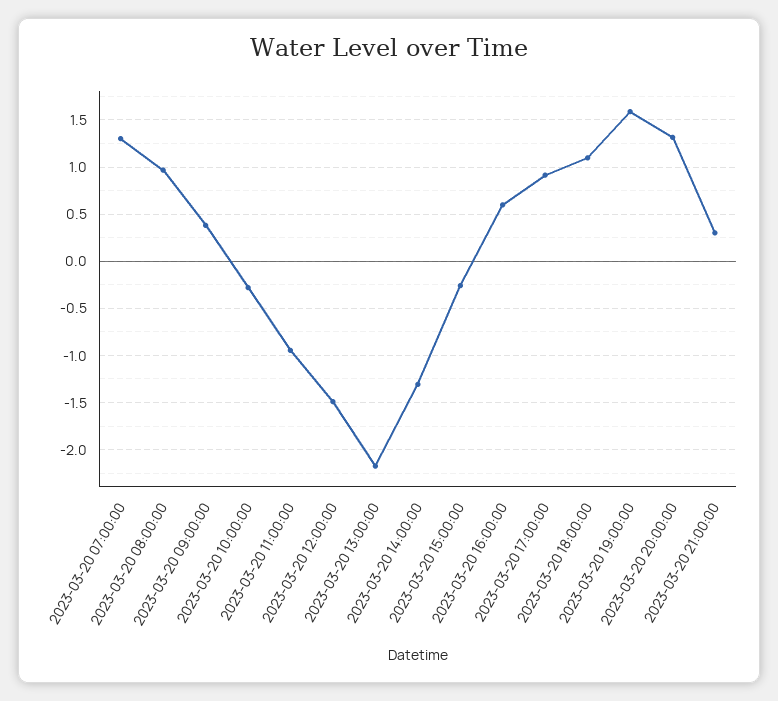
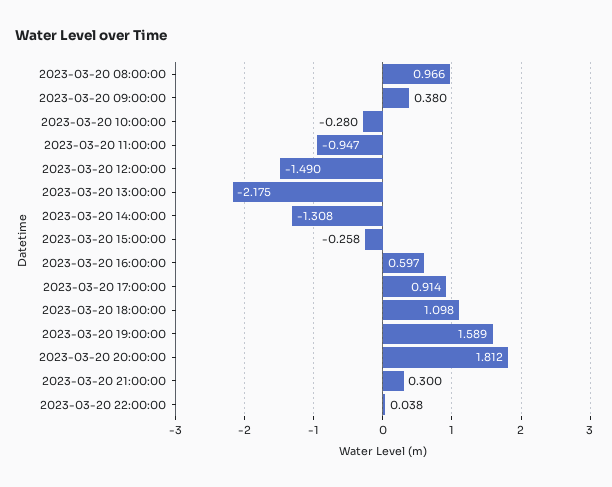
2023-03-20 07:00:00: 1.3 -> none
2023-03-20 20:00:00: 1.3 -> 1.812
2023-03-20 22:00:00: none -> 0.038

